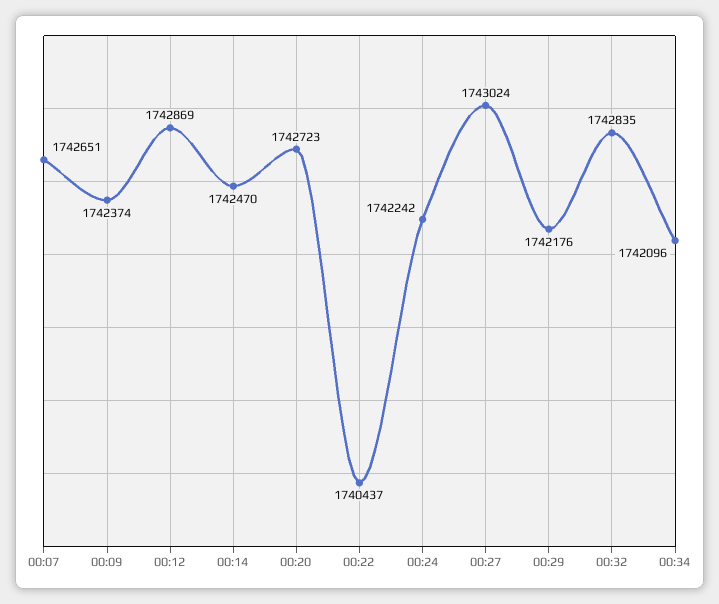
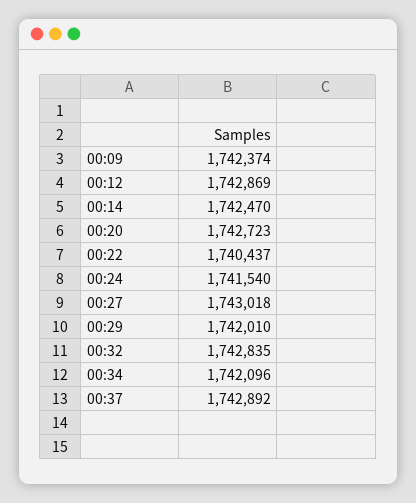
00:07: 1742651 -> none
00:24: 1742242 -> 1741540
00:27: 1743024 -> 1743018
00:29: 1742176 -> 1742010
00:37: none -> 1742892

